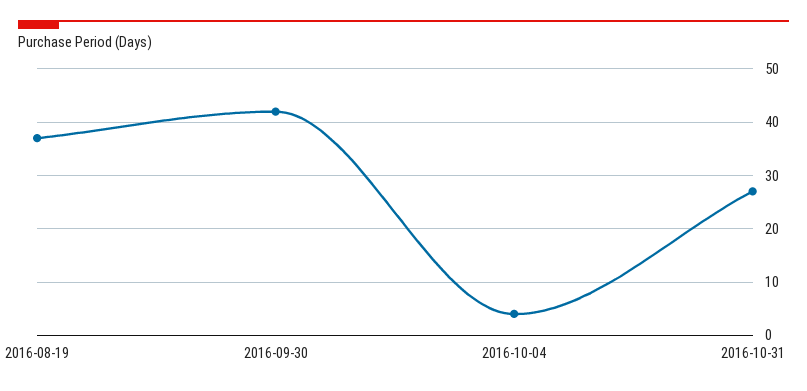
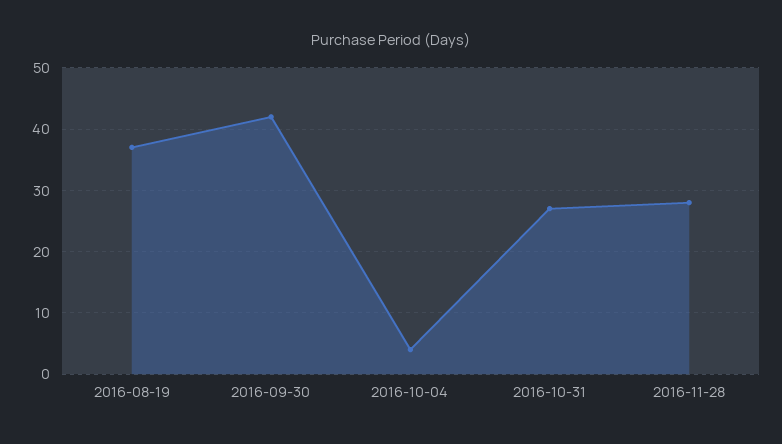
2016-11-28: none -> 28

